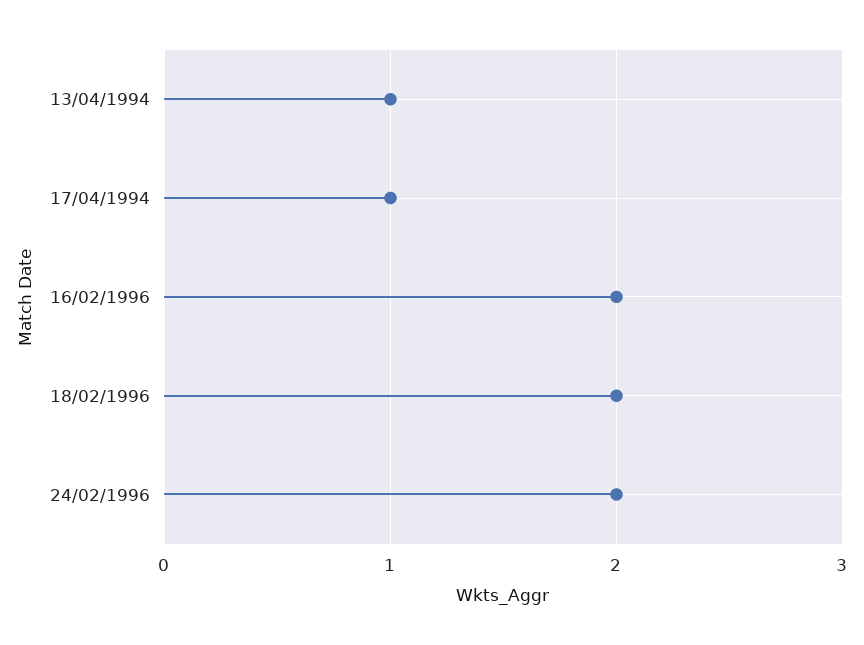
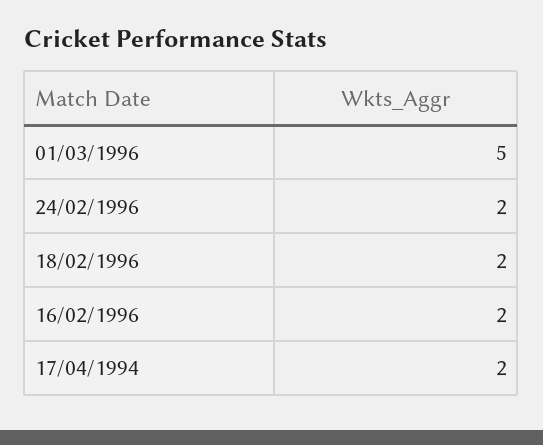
13/04/1994: 1 -> none
17/04/1994: 1 -> 2
01/03/1996: none -> 5

